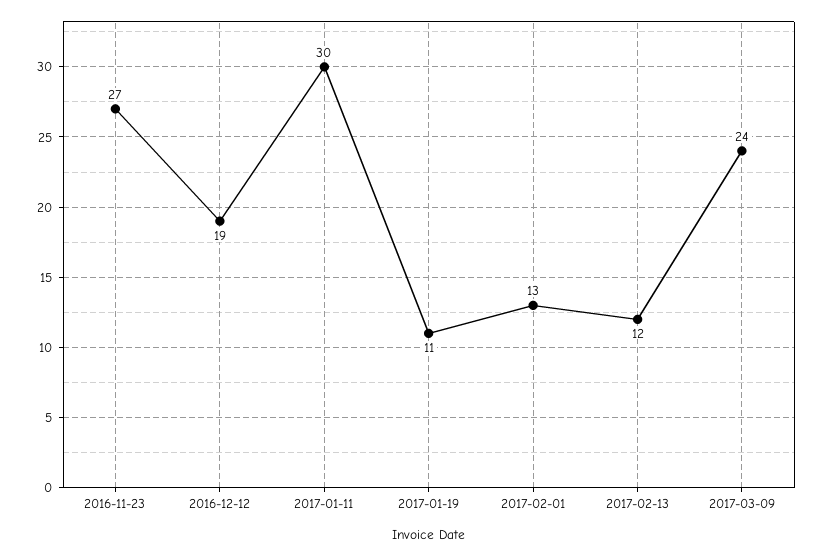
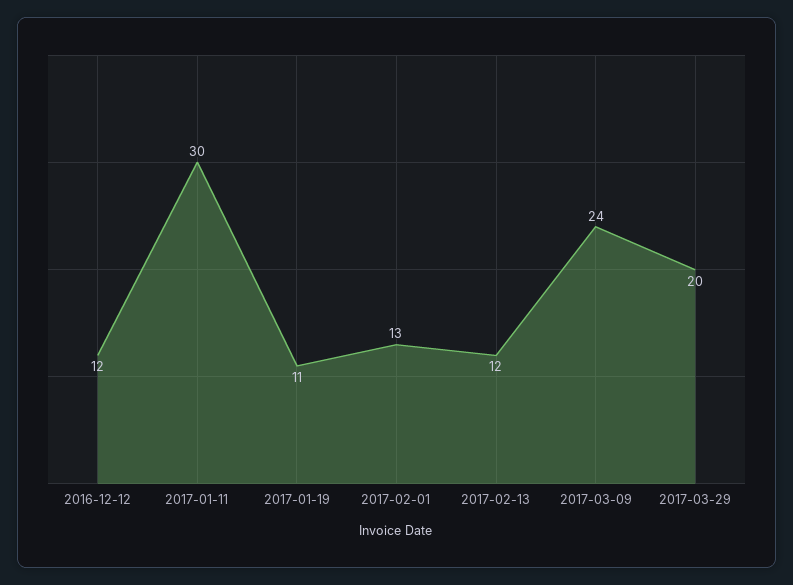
2016-11-23: 27 -> none
2016-12-12: 19 -> 12
2017-03-29: none -> 20

